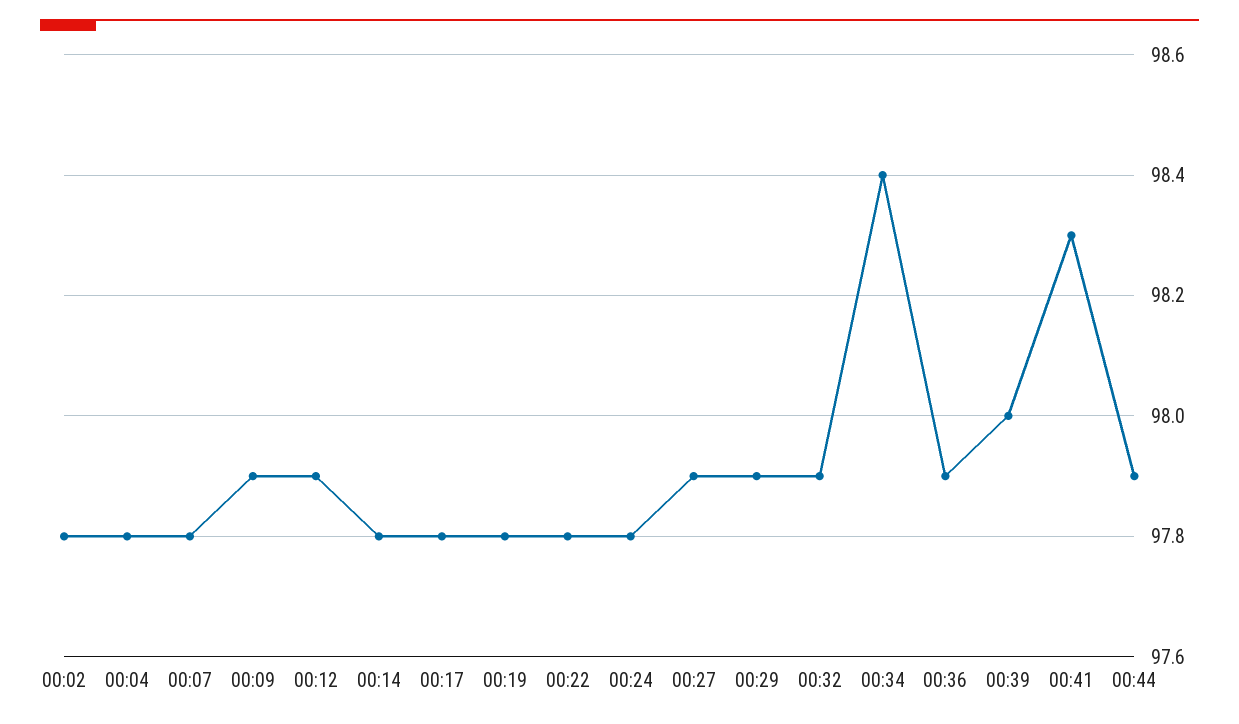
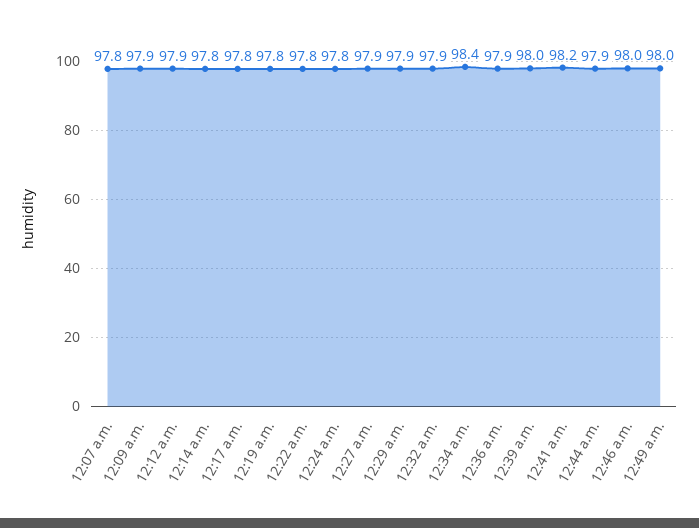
00:02: 97.8 -> none
00:04: 97.8 -> none
00:41: 98.3 -> 98.2
12:46 a.m.: none -> 98
12:49 a.m.: none -> 98

